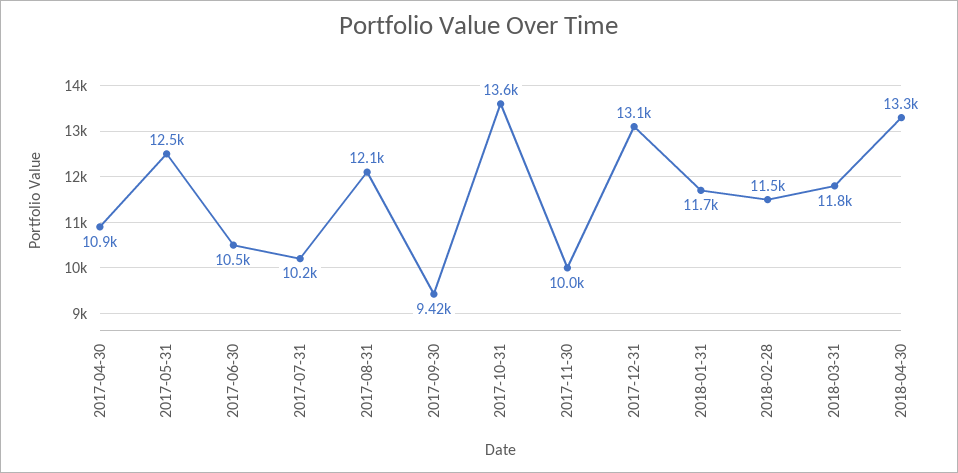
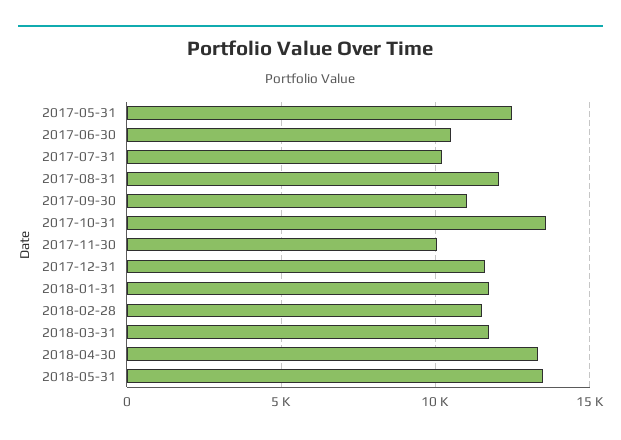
2017-04-30: 10900 -> none
2017-09-30: 9420 -> 11000
2017-12-31: 13100 -> 11500
2018-05-31: none -> 13500

